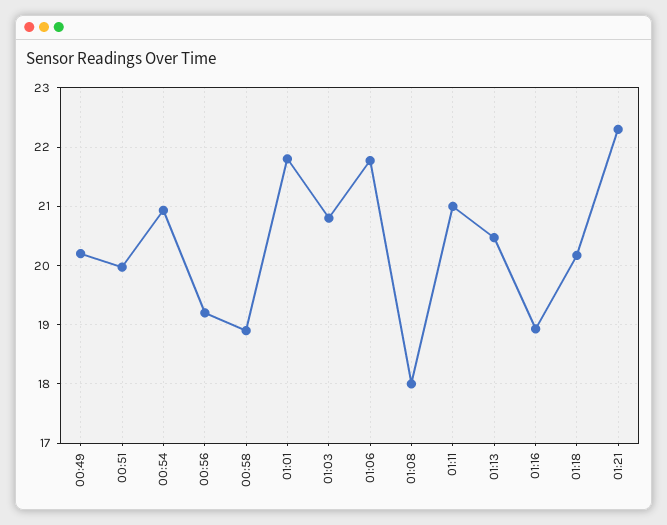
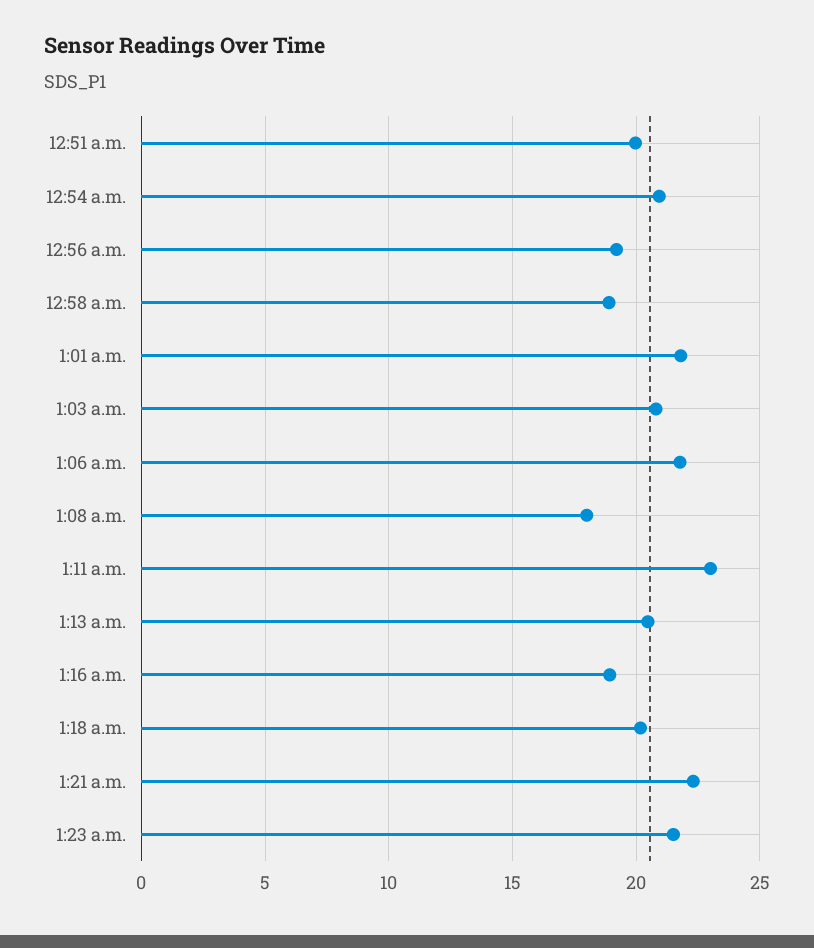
00:49: 20.2 -> none
01:11: 21 -> 23
1:23 a.m.: none -> 21.5

